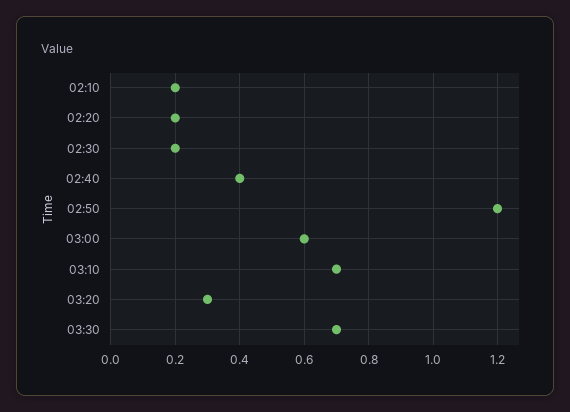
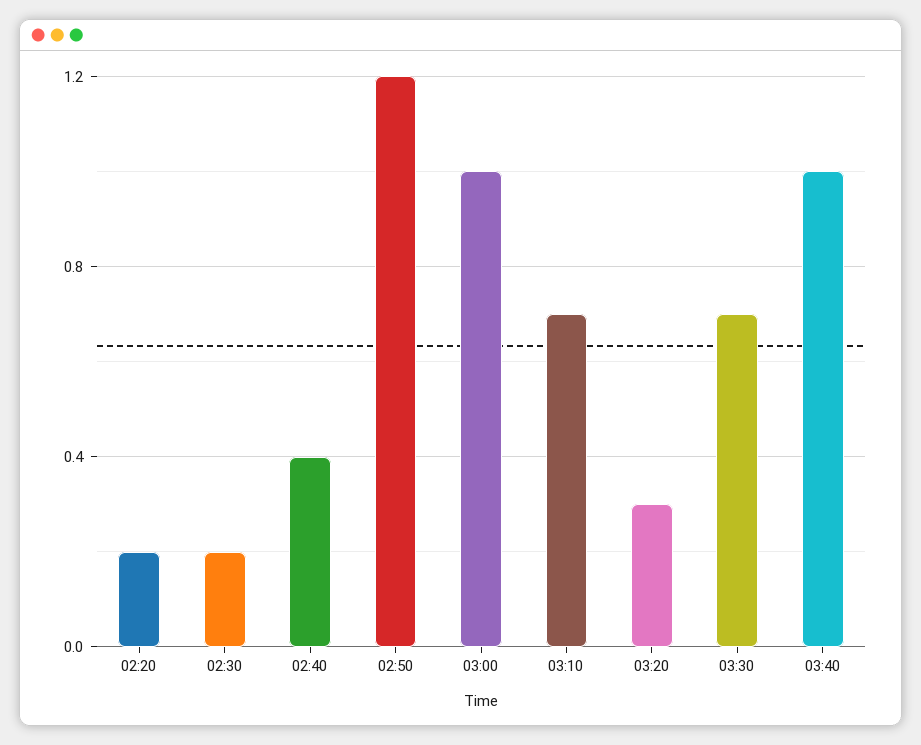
02:10: 0.2 -> none
03:00: 0.6 -> 1
03:40: none -> 1

